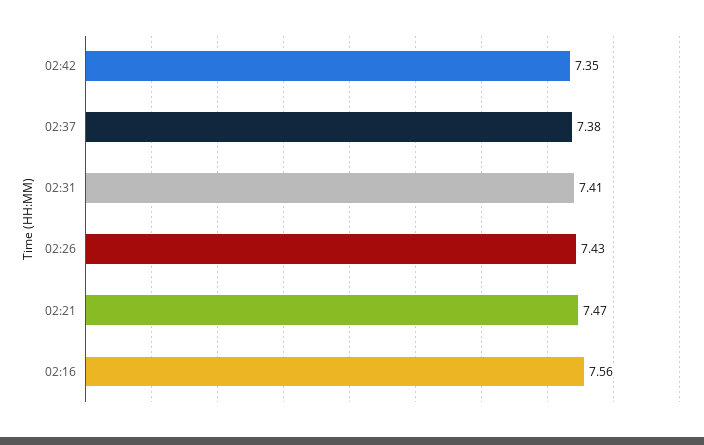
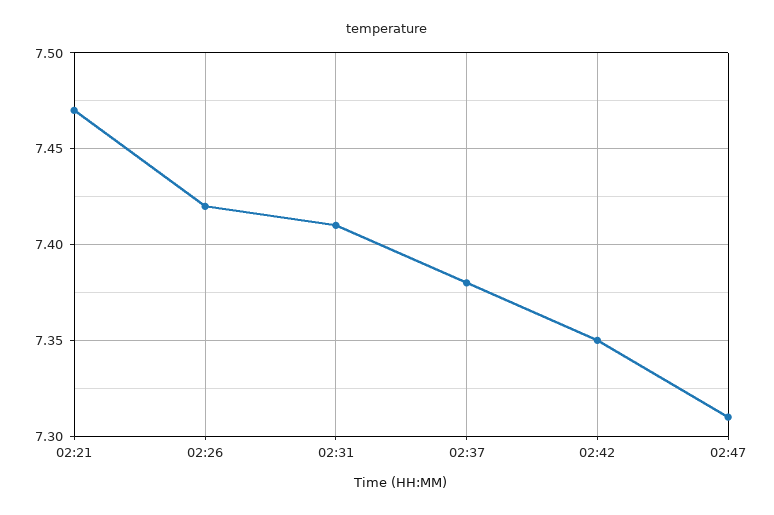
02:26: 7.43 -> 7.42
02:16: 7.56 -> none
02:47: none -> 7.31

